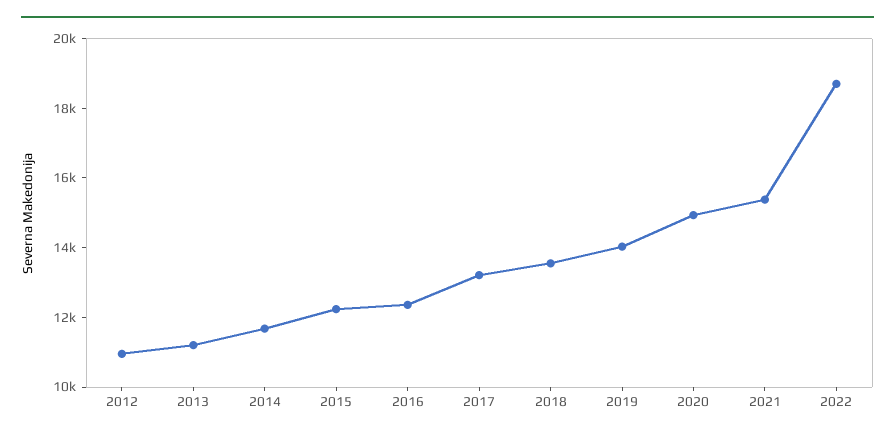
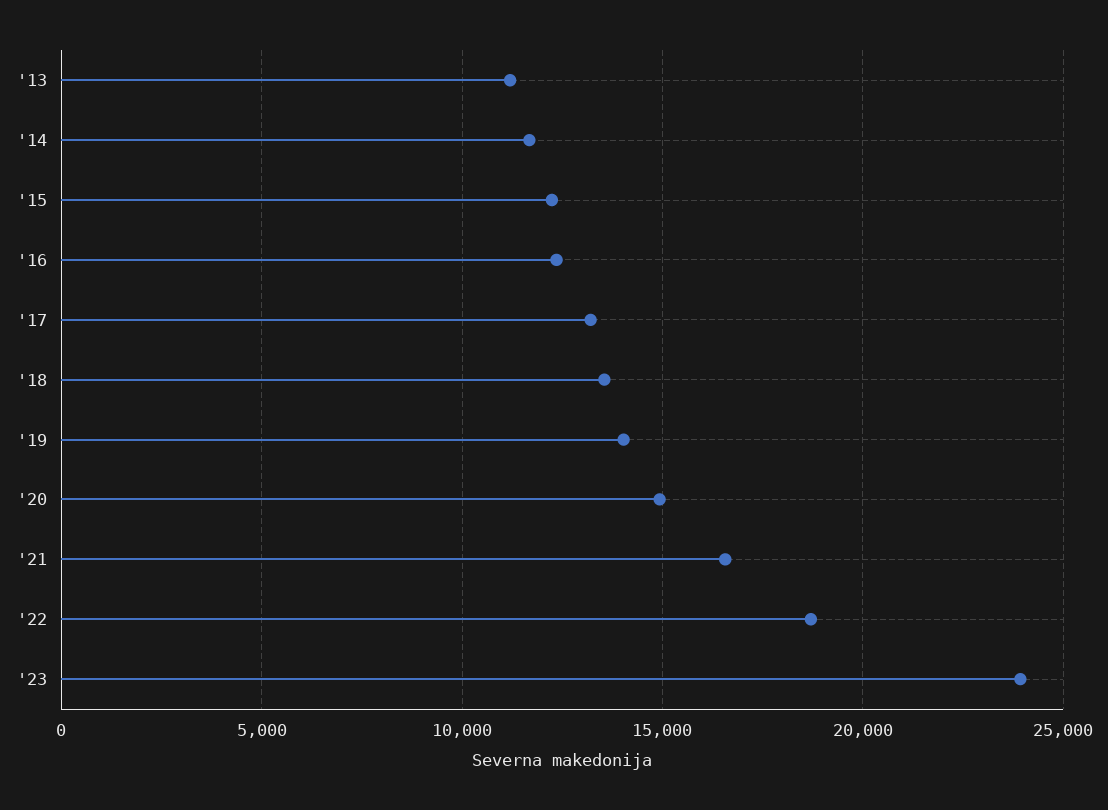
2012: 11000 -> none
2021: 15500 -> 16500
'23: none -> 24000

